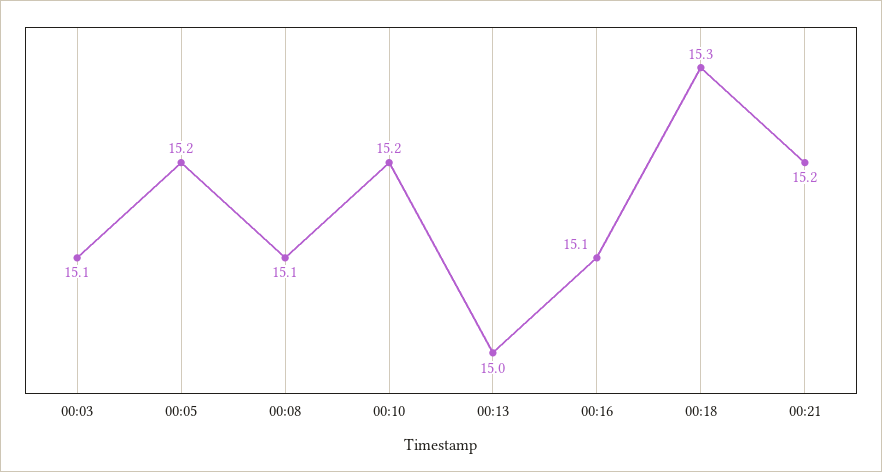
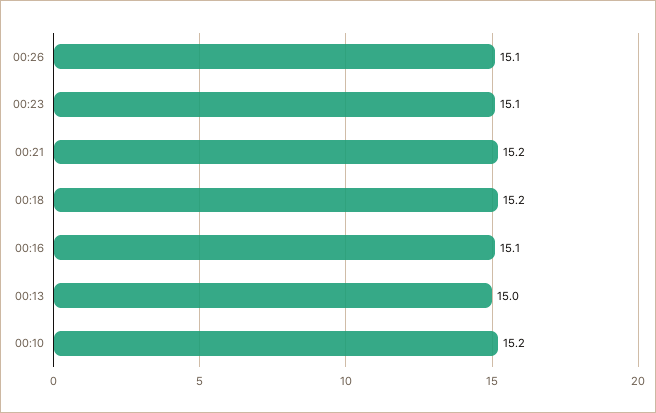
00:03: 15.1 -> none
00:05: 15.2 -> none
00:08: 15.1 -> none
00:18: 15.3 -> 15.2
00:26: none -> 15.1
00:23: none -> 15.1

